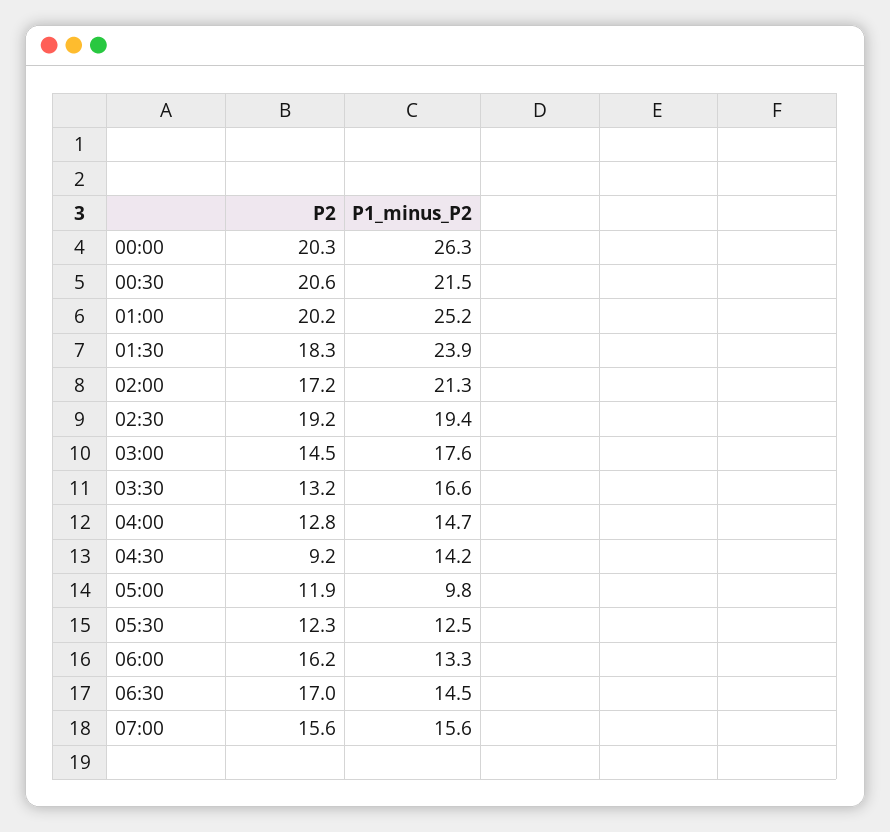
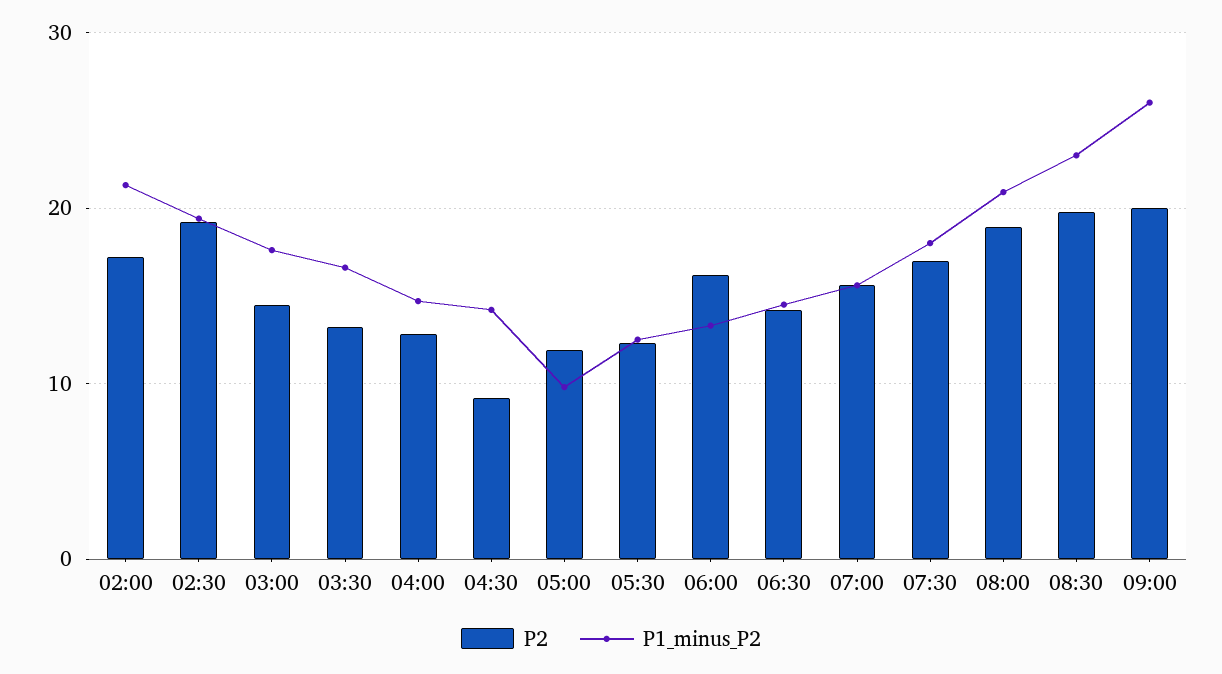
P2, 00:00: 20.3 -> none
P1_minus_P2, 00:00: 26.3 -> none
P2, 00:30: 20.6 -> none
P1_minus_P2, 00:30: 21.5 -> none
P2, 01:00: 20.2 -> none
P1_minus_P2, 01:00: 25.2 -> none
P2, 01:30: 18.3 -> none
P1_minus_P2, 01:30: 23.9 -> none
P2, 06:30: 17 -> 14
P2, 07:30: none -> 17
P1_minus_P2, 07:30: none -> 18
P2, 08:00: none -> 19
P1_minus_P2, 08:00: none -> 21
P2, 08:30: none -> 20
P1_minus_P2, 08:30: none -> 23
P2, 09:00: none -> 20
P1_minus_P2, 09:00: none -> 26

